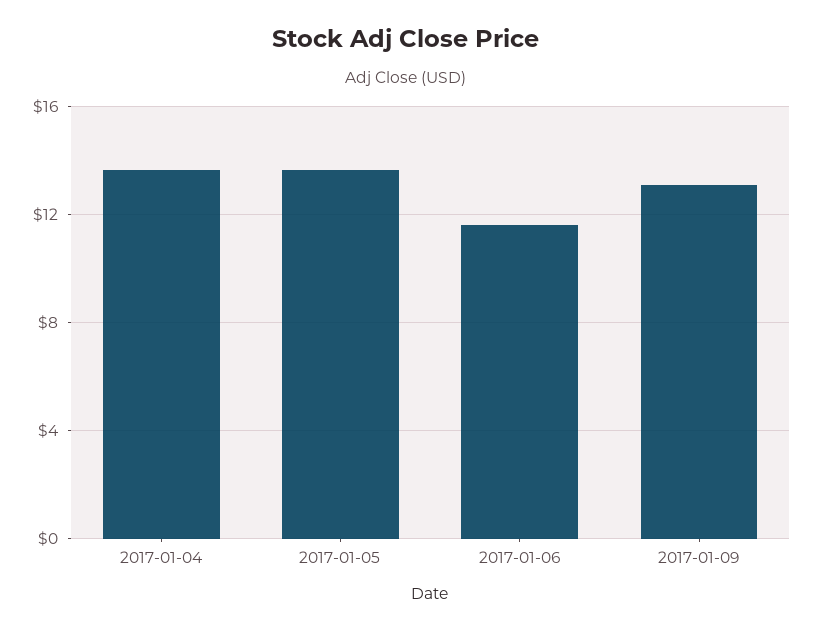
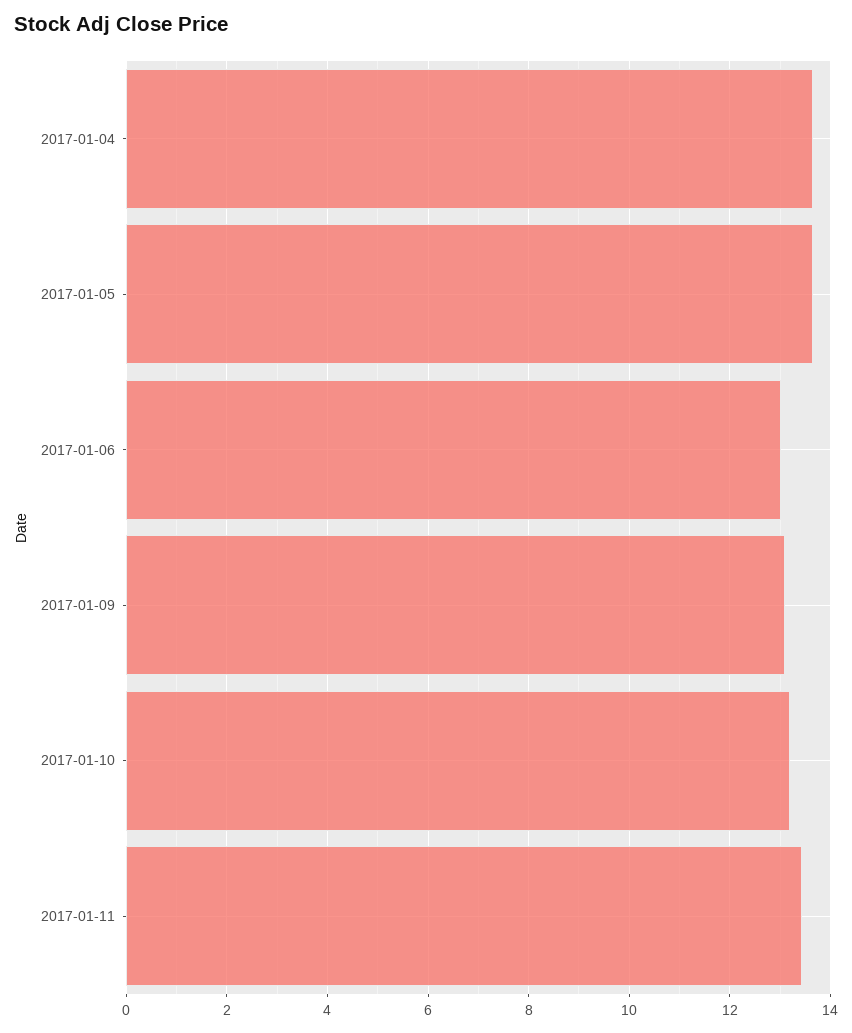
2017-01-06: 11.5 -> 13
2017-01-10: none -> 13.2
2017-01-11: none -> 13.4

